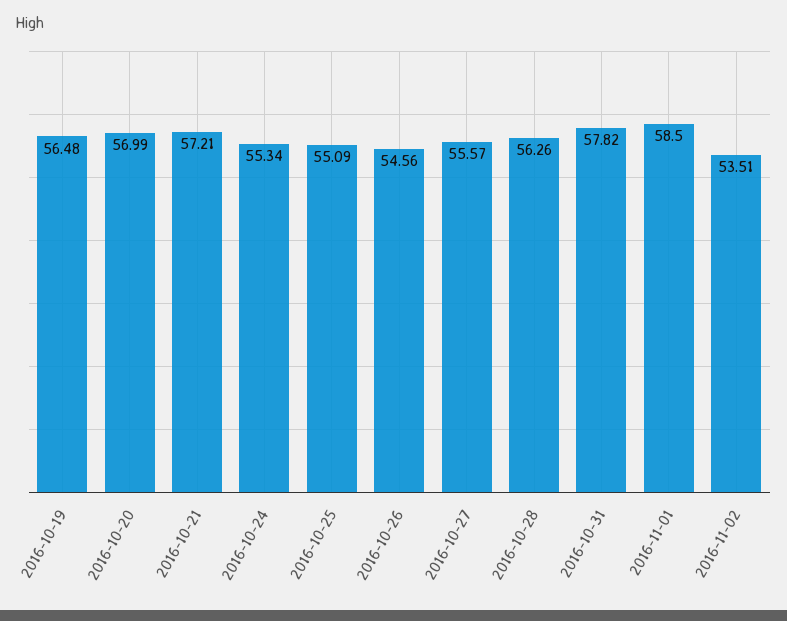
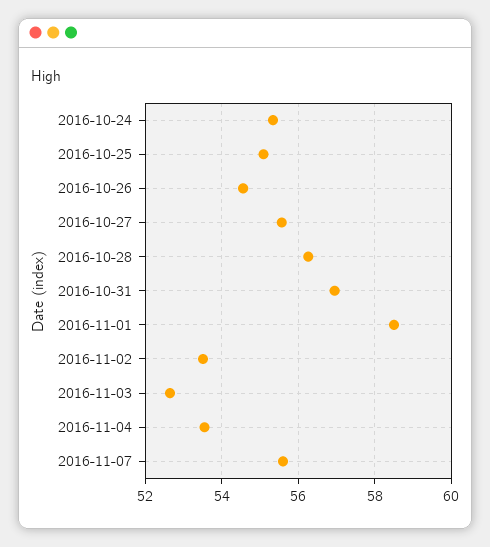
2016-10-19: 56.48 -> none
2016-10-20: 56.99 -> none
2016-10-21: 57.21 -> none
2016-10-31: 57.82 -> 57
2016-11-03: none -> 52.6
2016-11-04: none -> 53.6
2016-11-07: none -> 55.6

